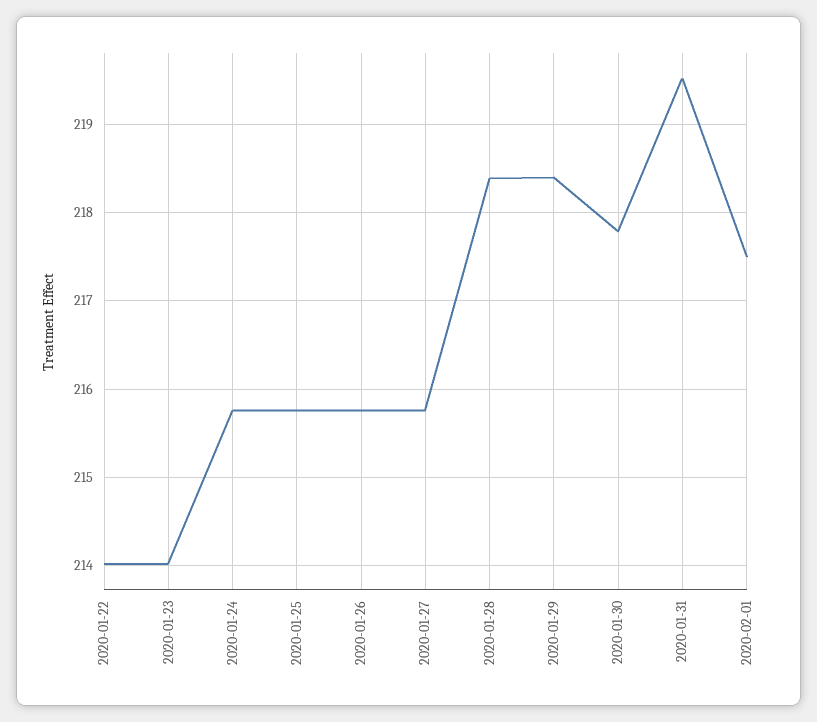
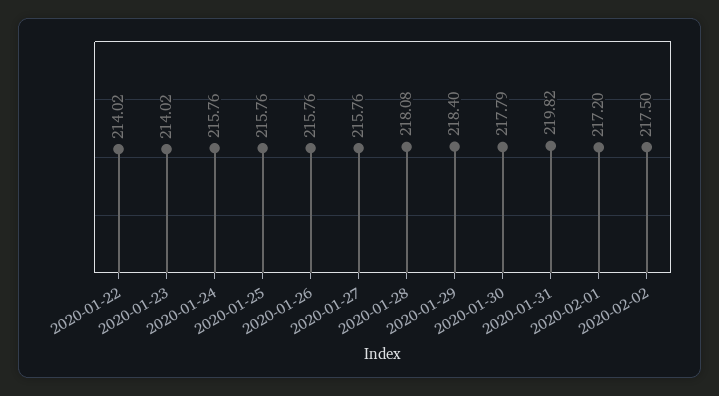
2020-01-28: 218.4 -> 218.08
2020-01-31: 219.5 -> 219.82
2020-02-01: 217.5 -> 217.2
2020-02-02: none -> 217.5

